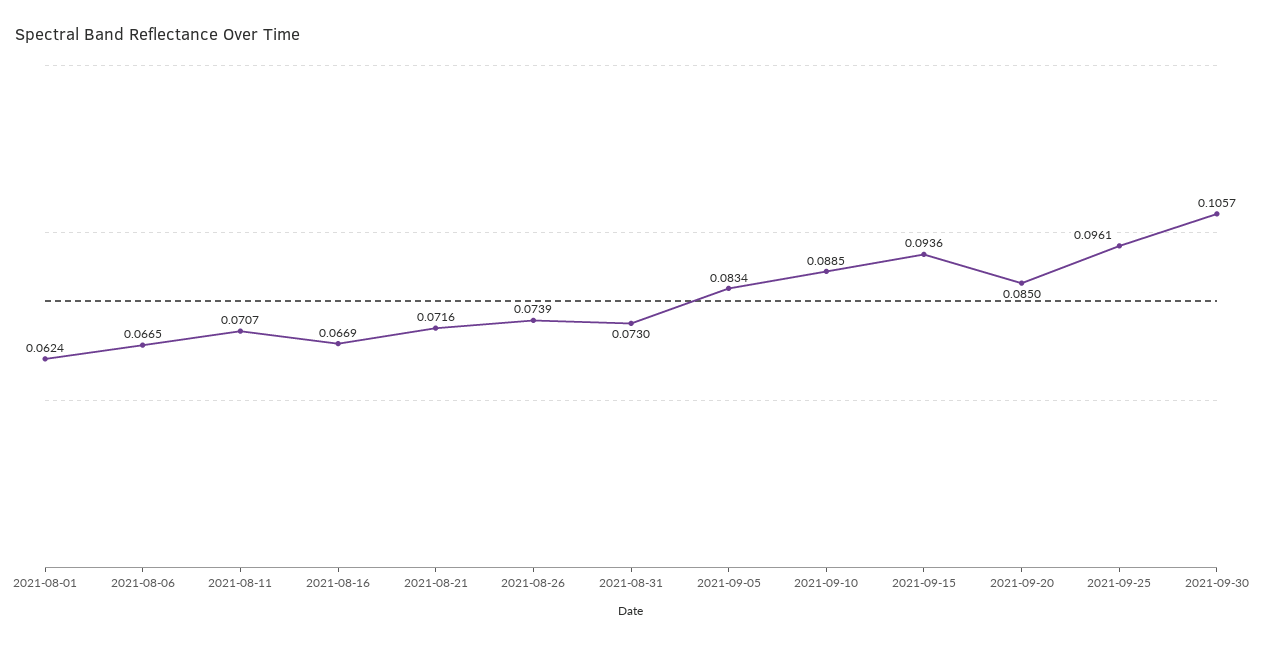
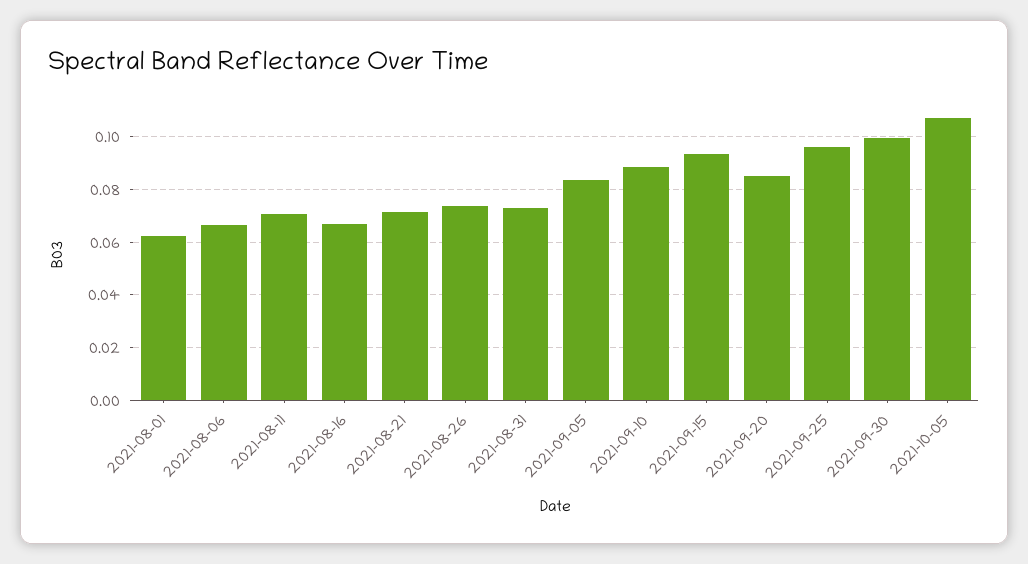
2021-09-30: 0.1057 -> 0.1
2021-10-05: none -> 0.1075

